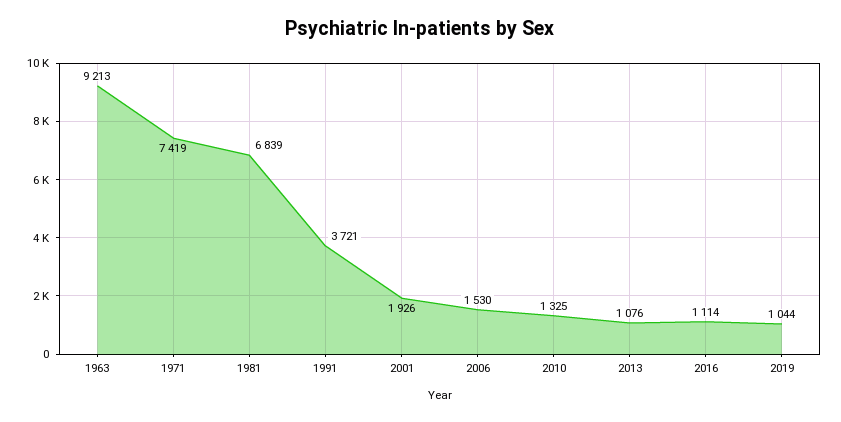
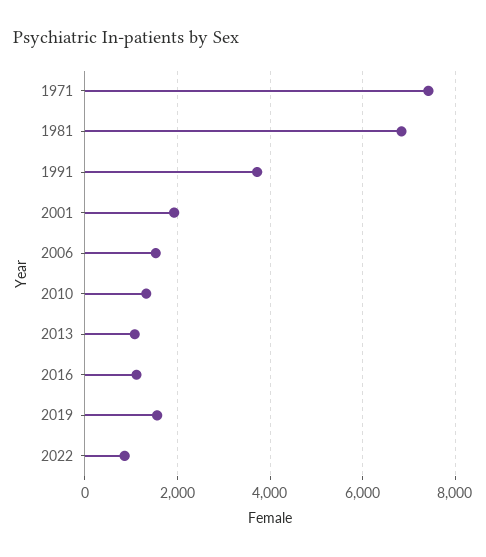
1963: 9213 -> none
2019: 1044 -> 1600
2022: none -> 800

